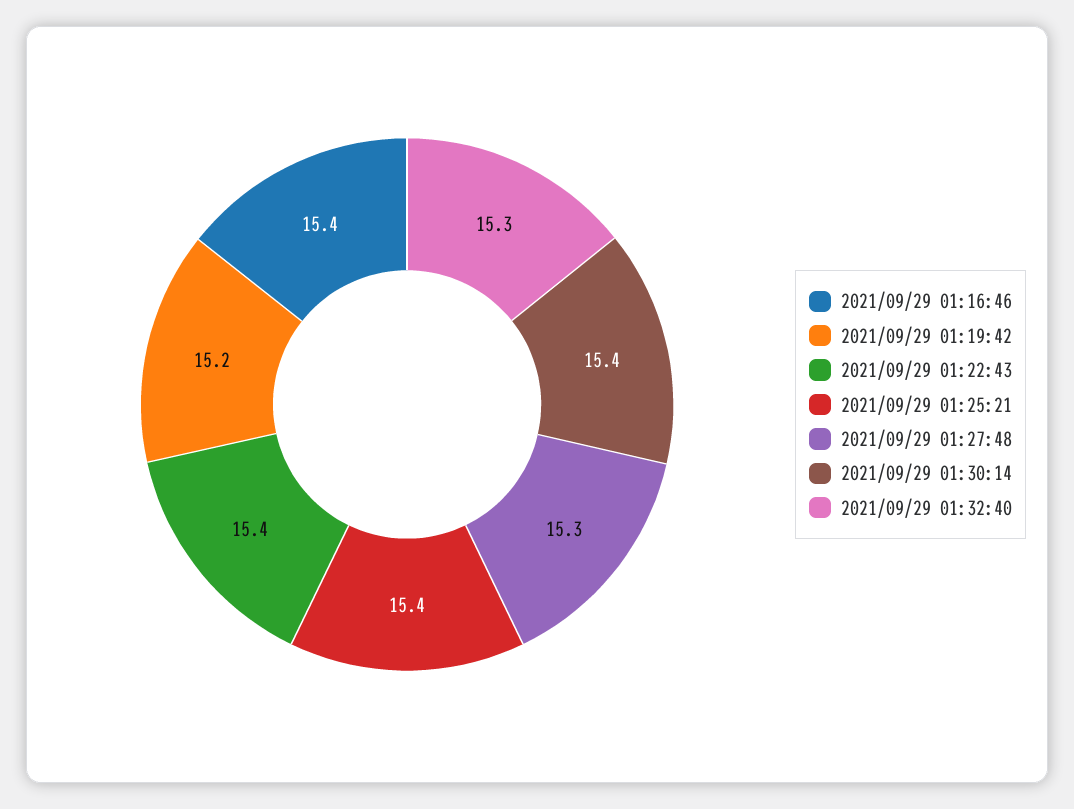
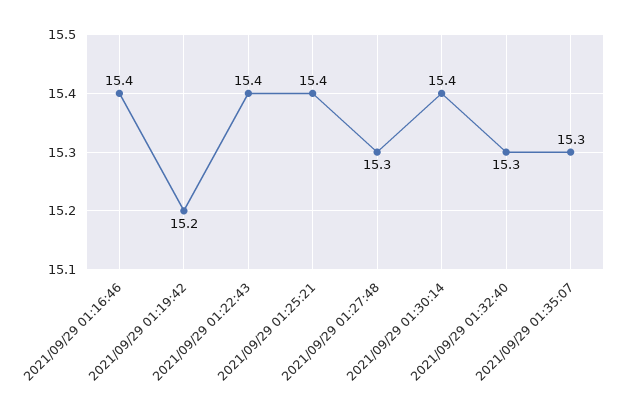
2021/09/29 01:35:07: none -> 15.3

